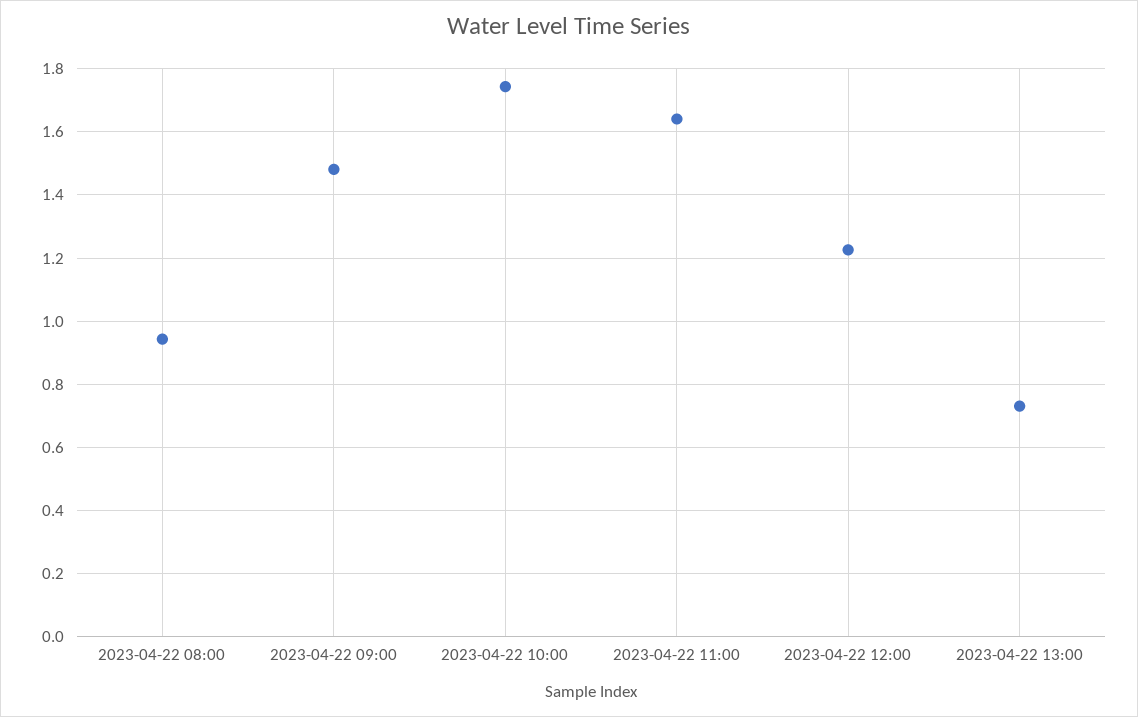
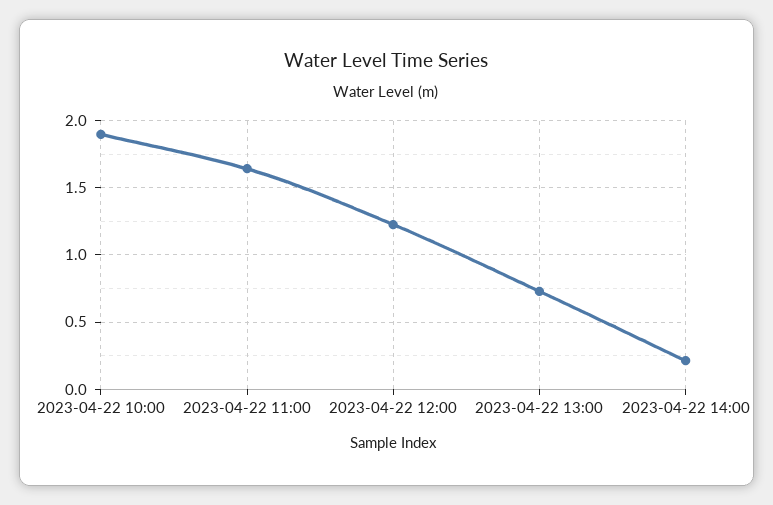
2023-04-22 08:00: 0.94 -> none
2023-04-22 09:00: 1.48 -> none
2023-04-22 10:00: 1.74 -> 1.9
2023-04-22 14:00: none -> 0.2

